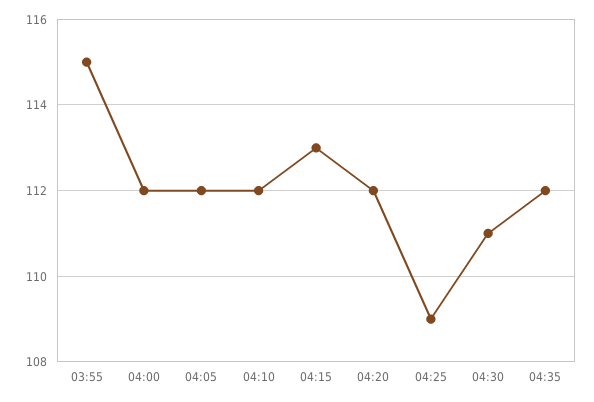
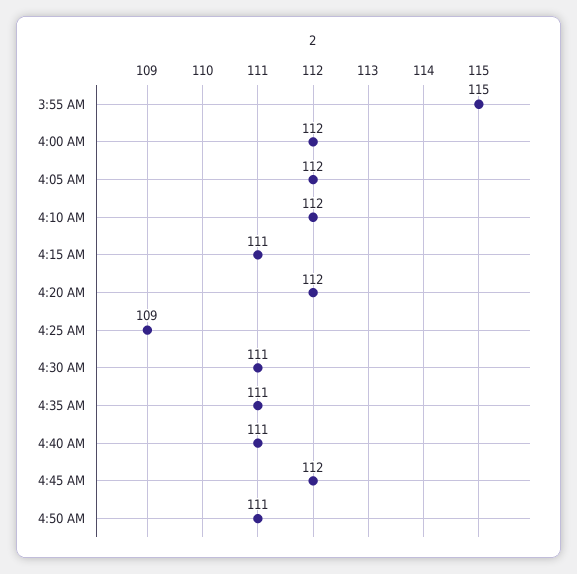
04:15: 113 -> 111
04:35: 112 -> 111
4:40 AM: none -> 111
4:45 AM: none -> 112
4:50 AM: none -> 111

